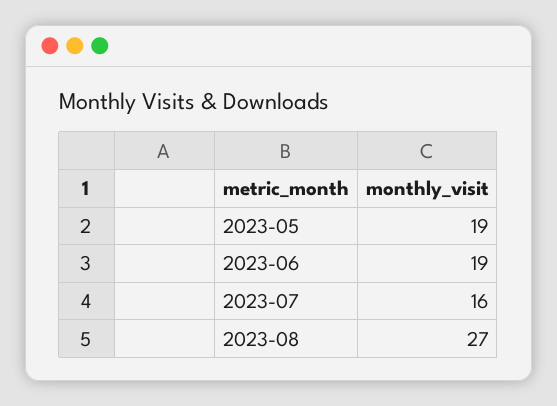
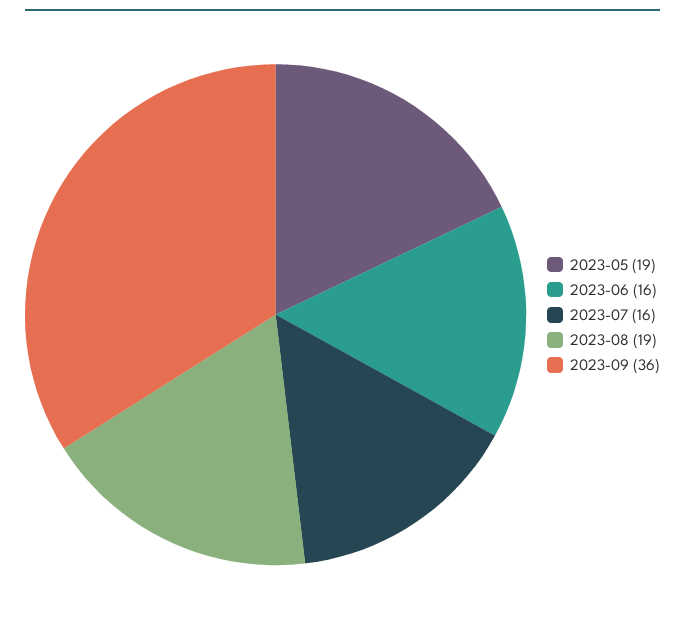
2023-06: 19 -> 16
2023-08: 27 -> 19
2023-09: none -> 36

